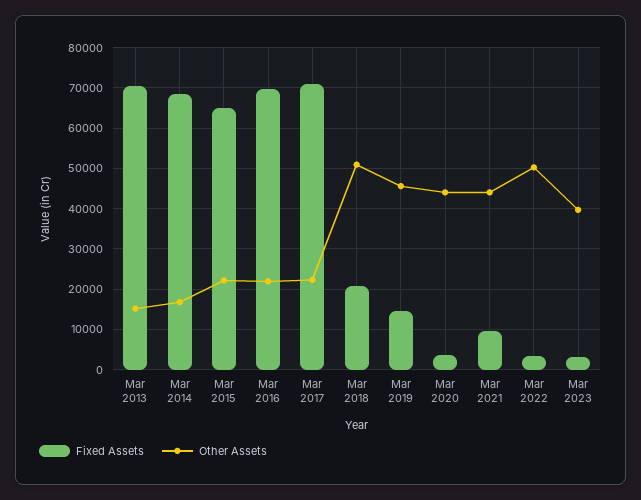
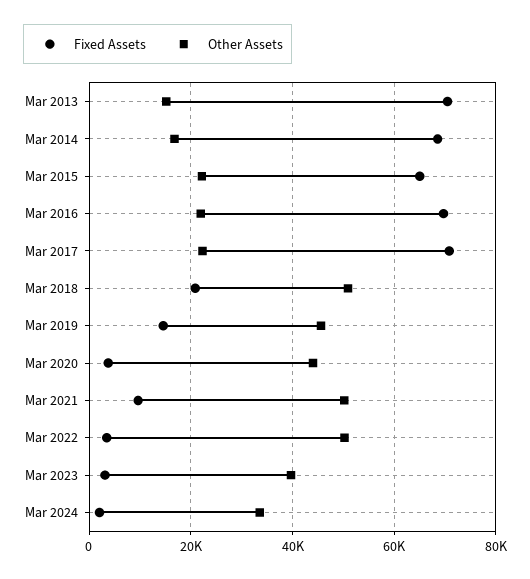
Other Assets, Mar 2021: 44000 -> 50000
Fixed Assets, Mar 2024: none -> 2000
Other Assets, Mar 2024: none -> 34000

